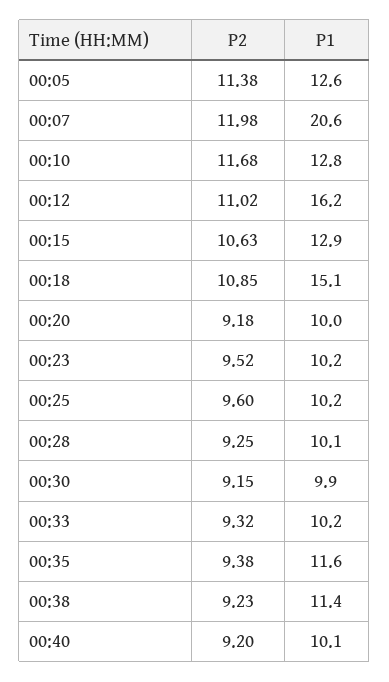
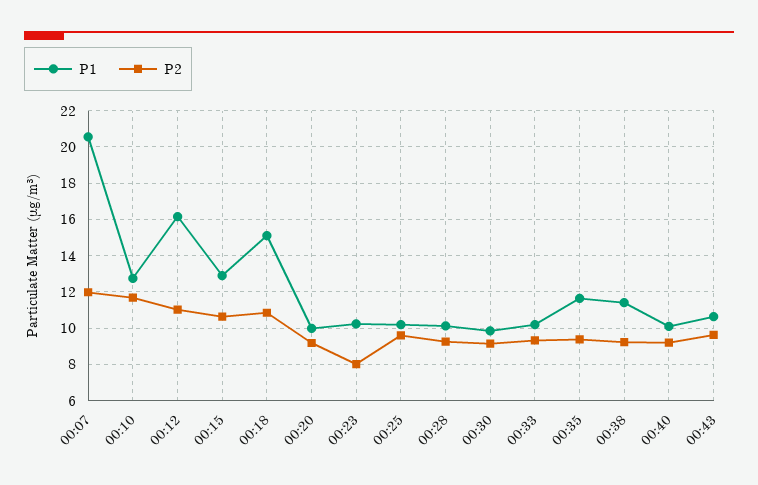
P2, 00:05: 11.38 -> none
P1, 00:05: 12.6 -> none
P2, 00:23: 9.52 -> 8
P1, 00:43: none -> 10.5
P2, 00:43: none -> 9.5

